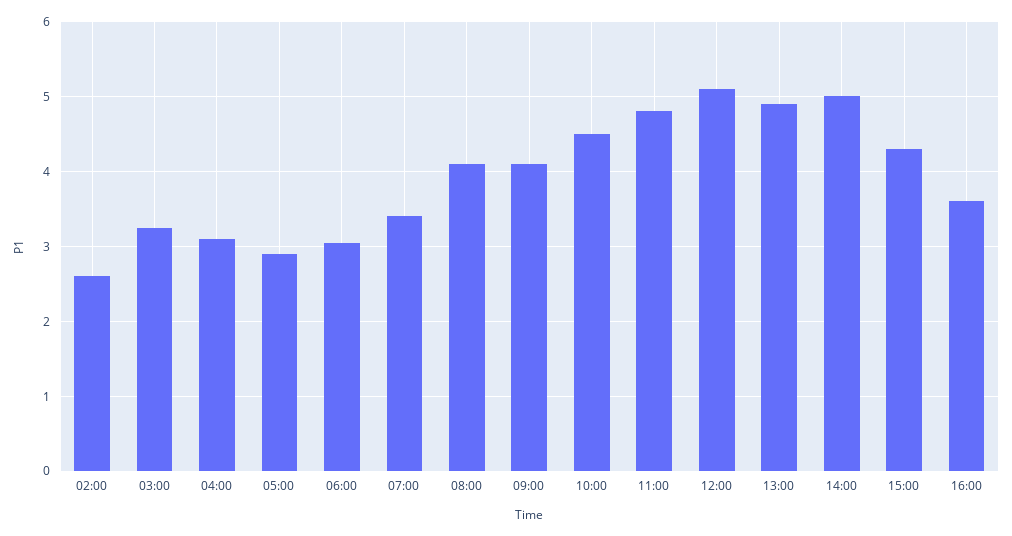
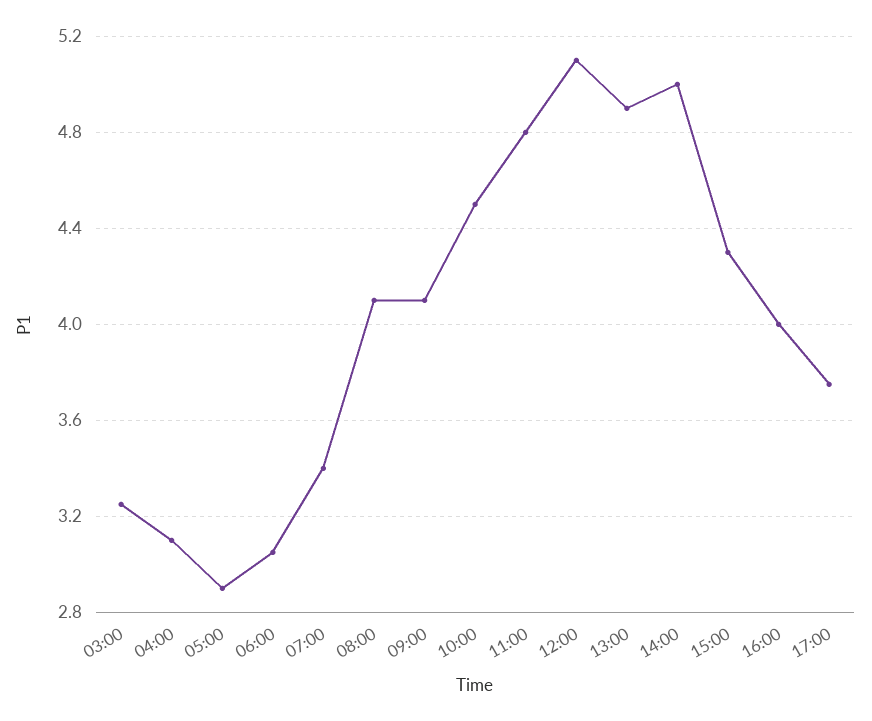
02:00: 2.6 -> none
16:00: 3.6 -> 4
17:00: none -> 3.75

